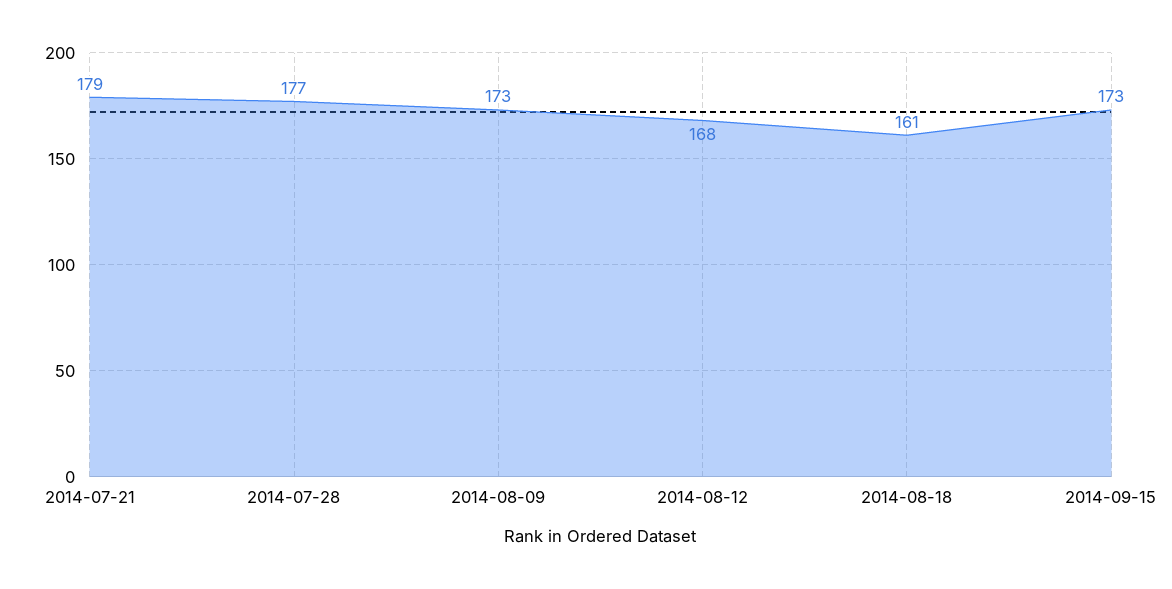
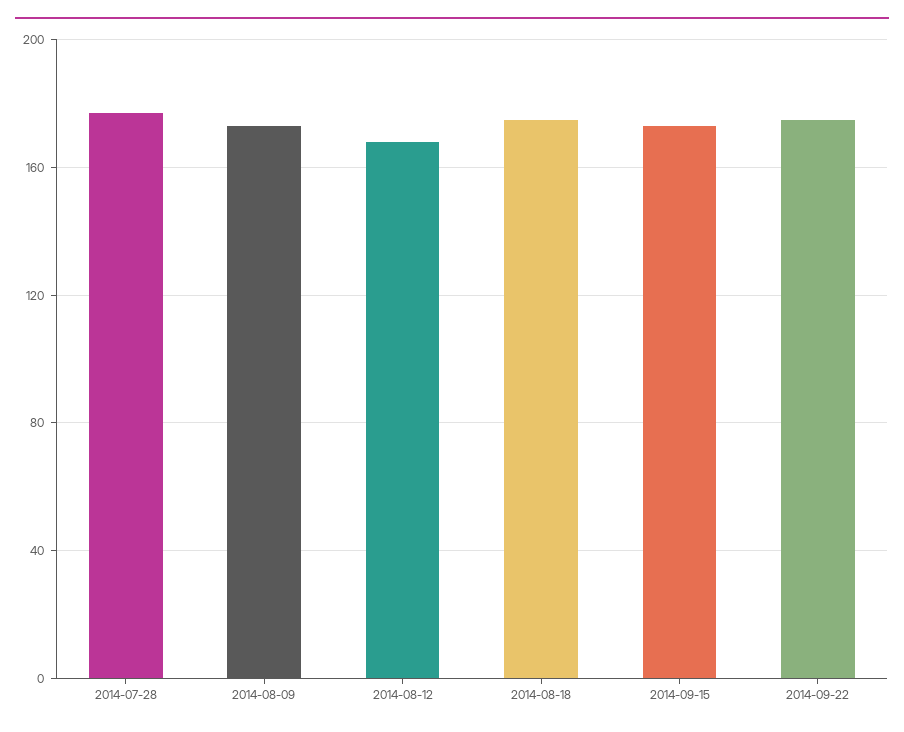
2014-07-21: 179 -> none
2014-08-18: 161 -> 175
2014-09-22: none -> 175

